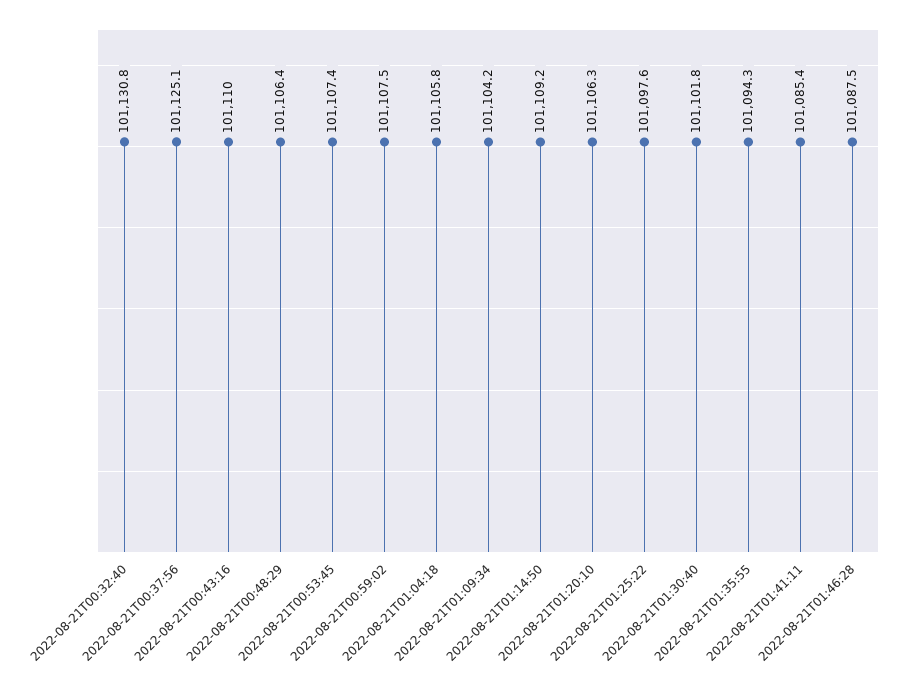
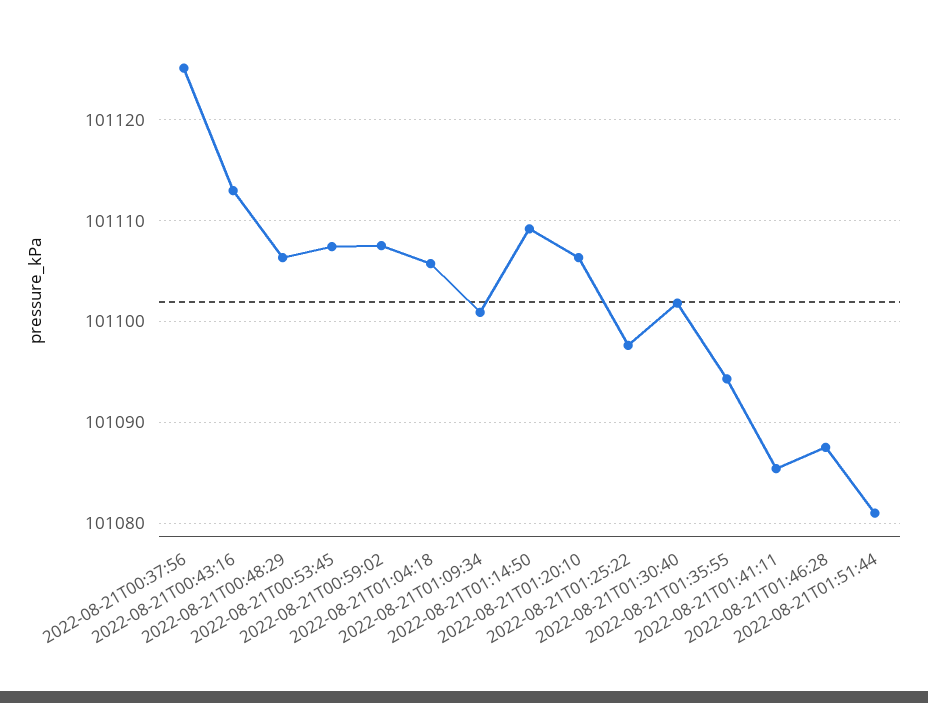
2022-08-21T00:32:40: 101130.8 -> none
2022-08-21T00:43:16: 101110 -> 101113
2022-08-21T01:09:34: 101104.2 -> 101101
2022-08-21T01:51:44: none -> 101081

